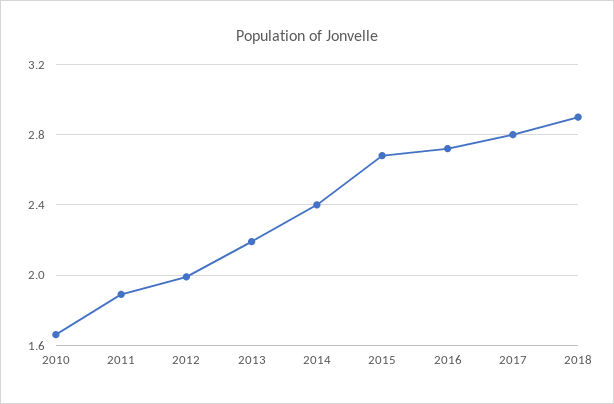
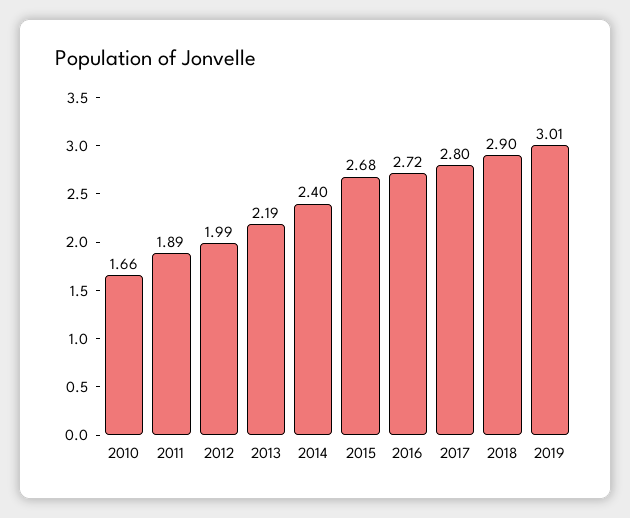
2019: none -> 3.01

